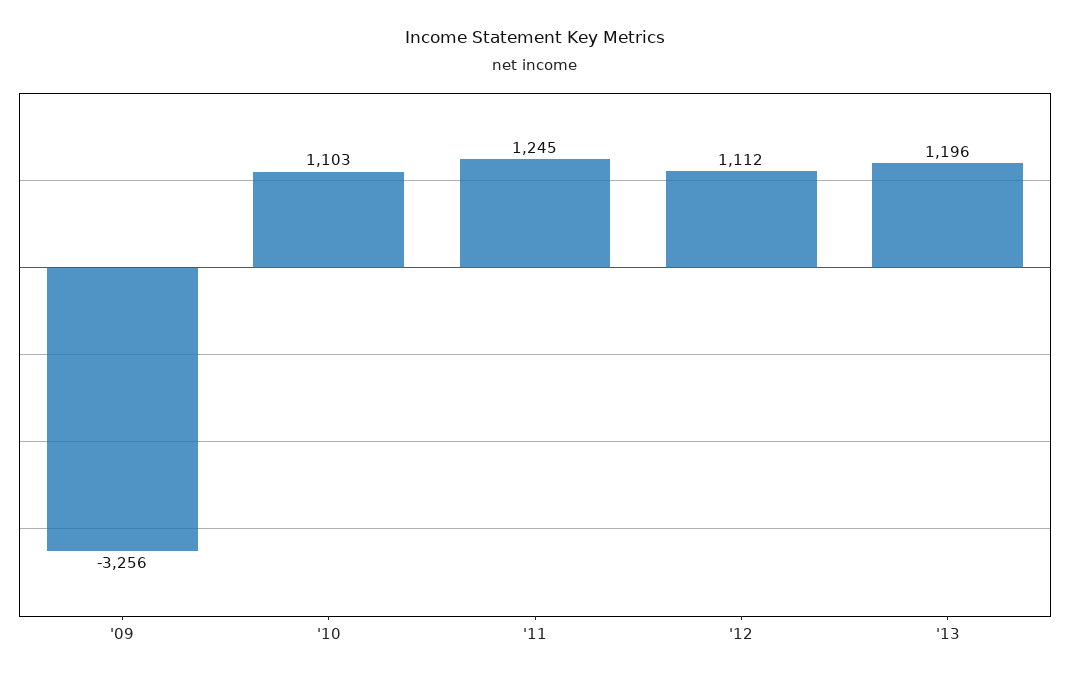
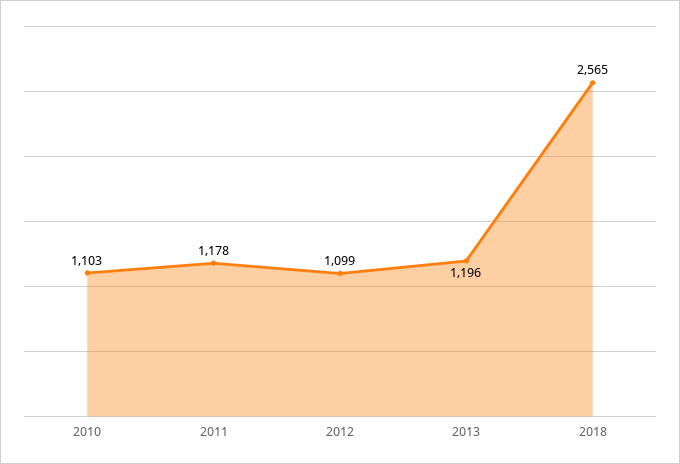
'09: -3256 -> none
'11: 1245 -> 1178
'12: 1112 -> 1099
2018: none -> 2565

